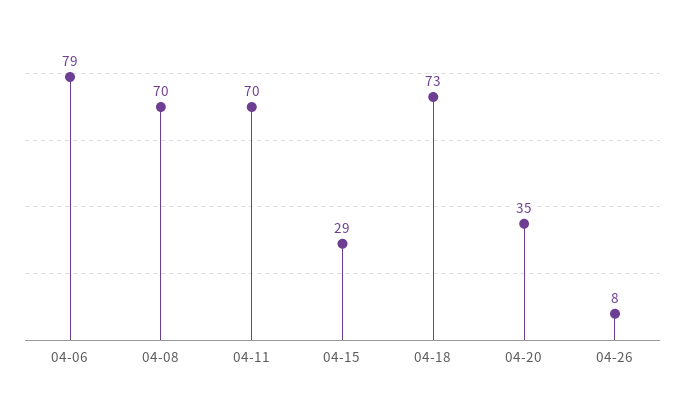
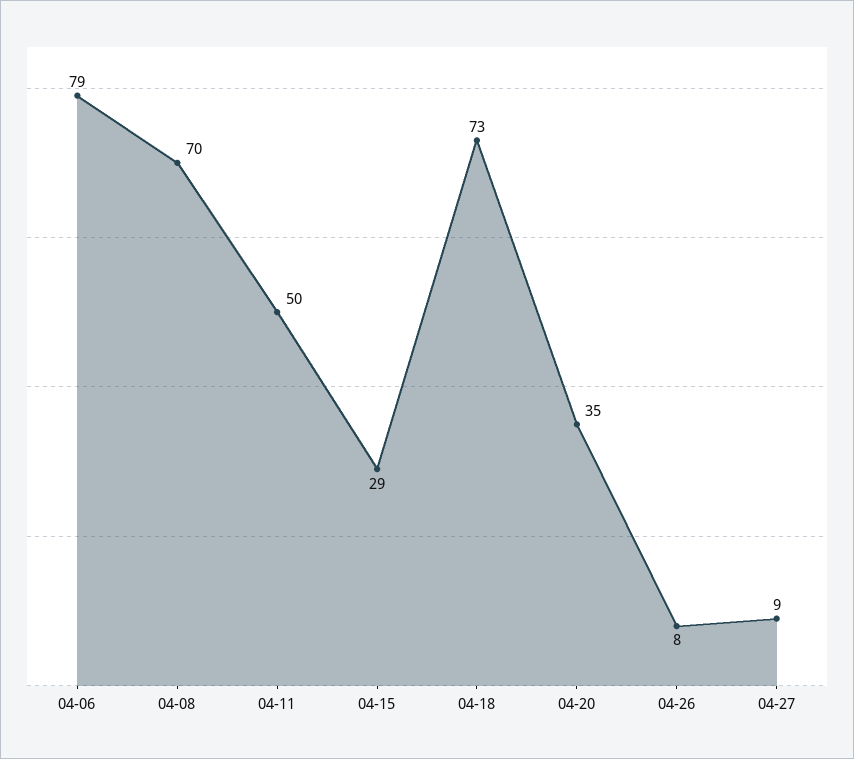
04-11: 70 -> 50
04-27: none -> 9

